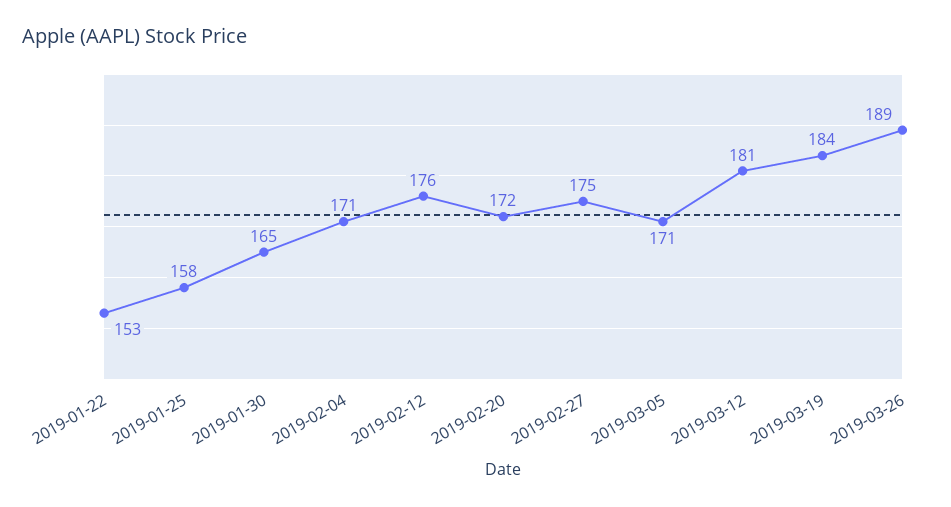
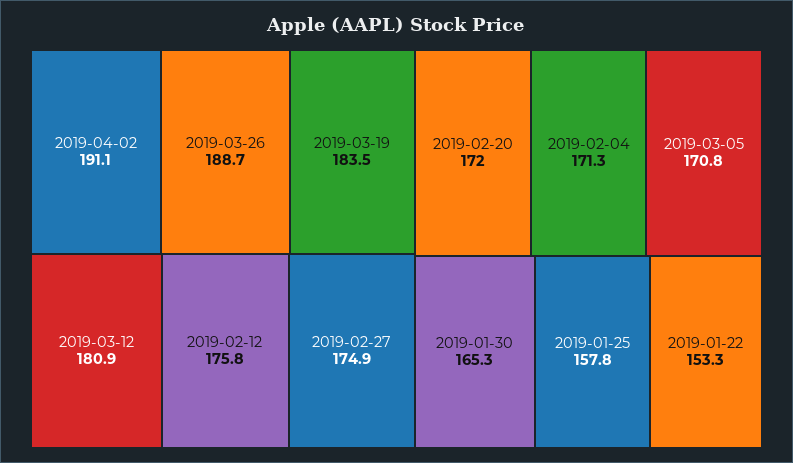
2019-04-02: none -> 191.1

